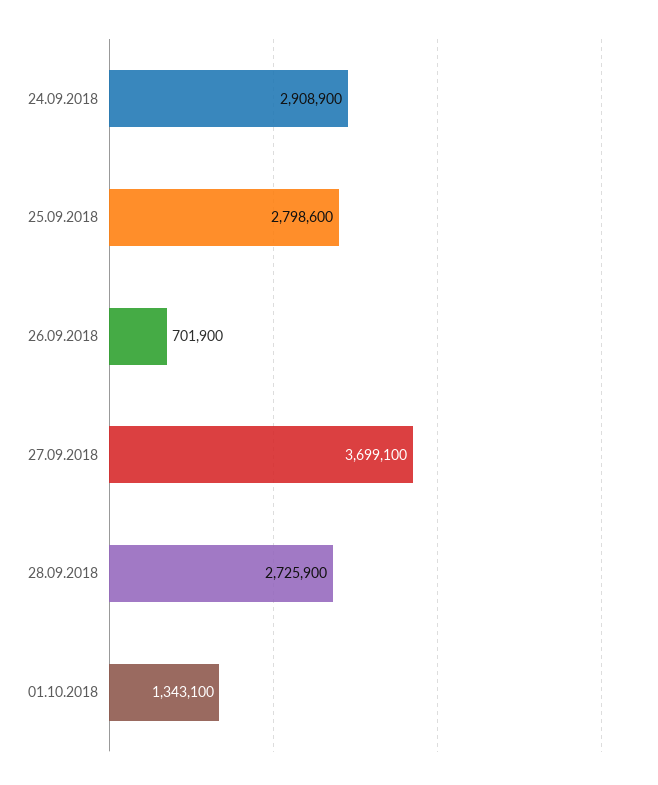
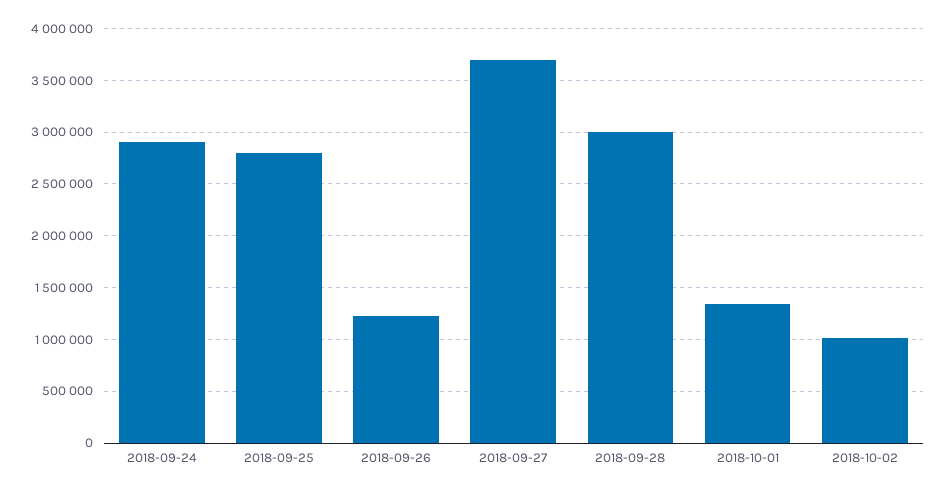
26.09.2018: 701900 -> 1200000
28.09.2018: 2725900 -> 3000000
2018-10-02: none -> 1000000

